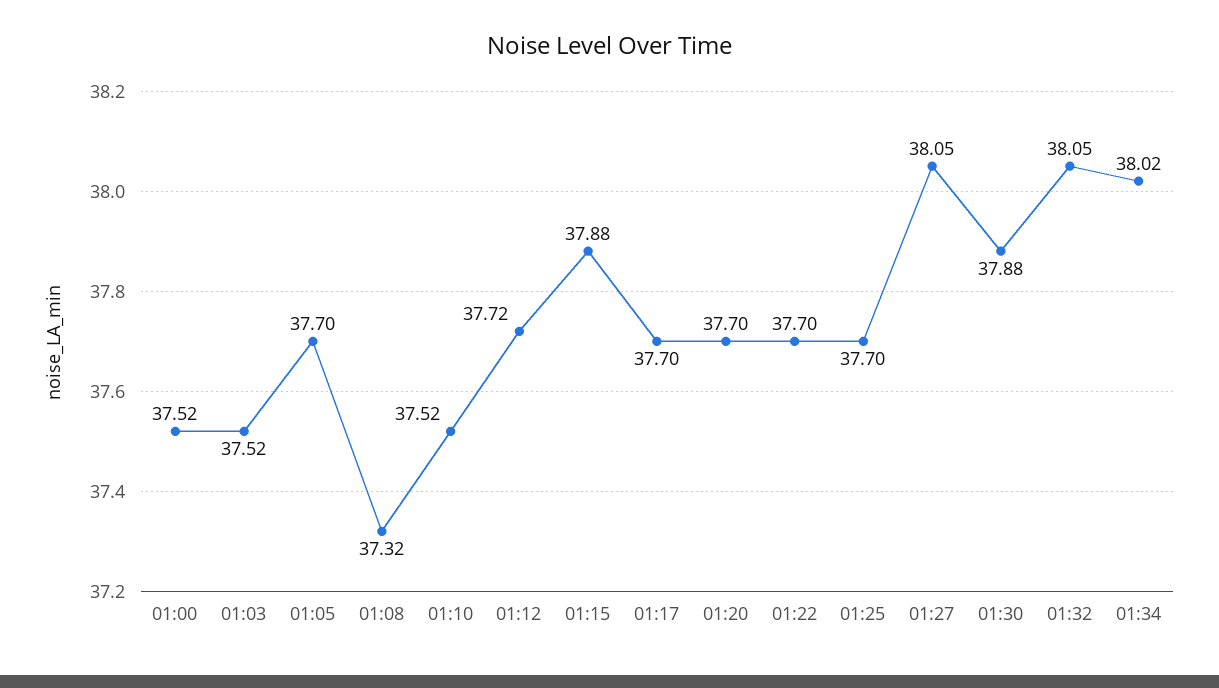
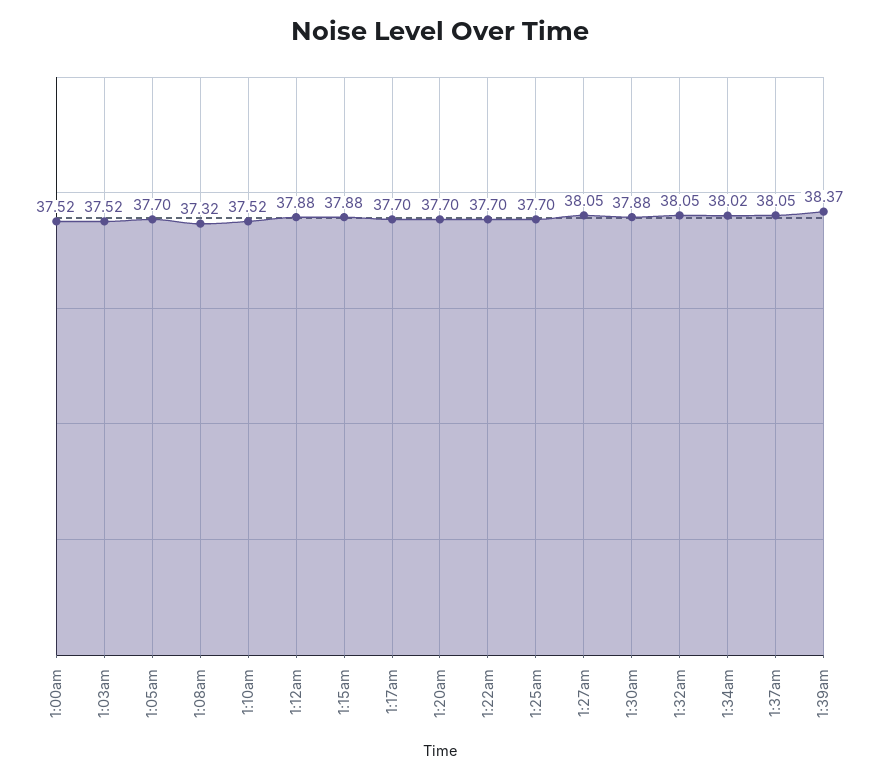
01:12: 37.72 -> 37.88
1:37am: none -> 38.05
1:39am: none -> 38.37

